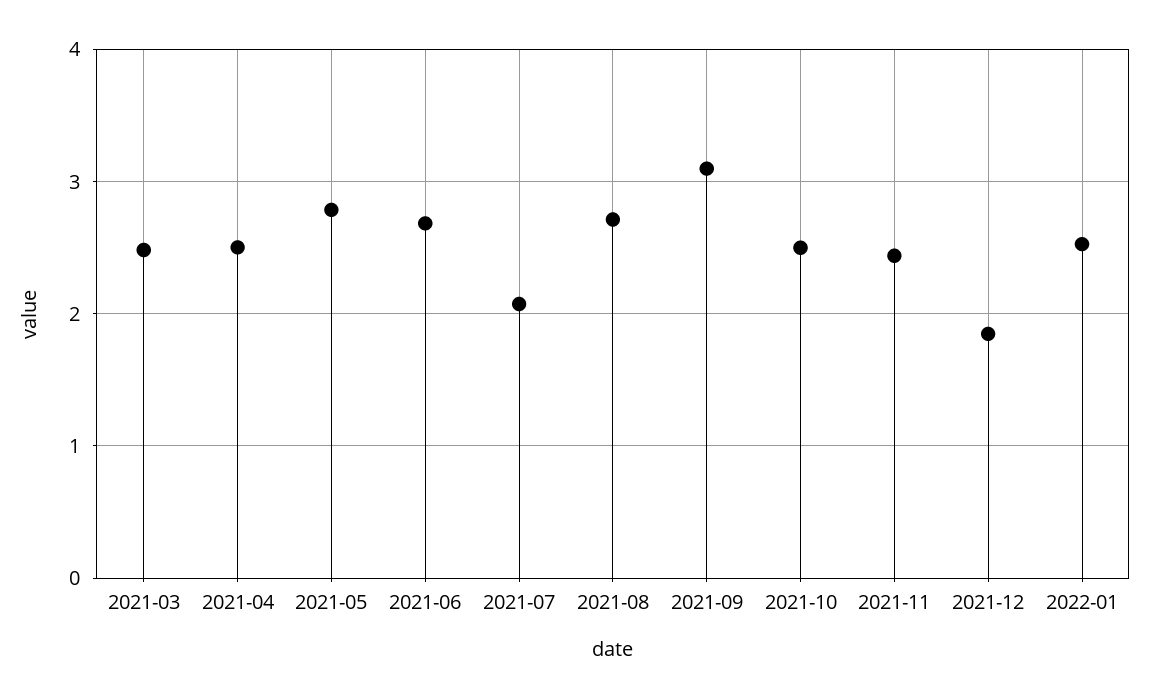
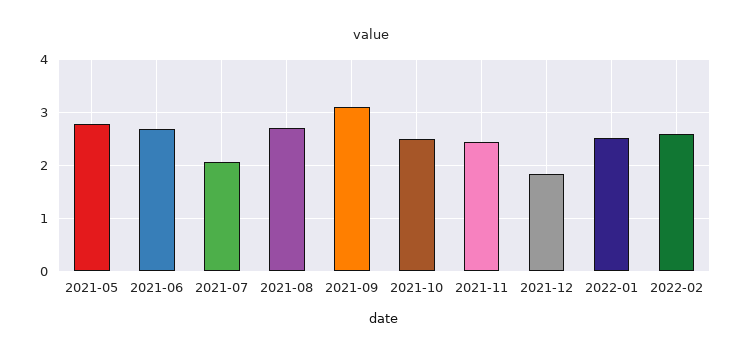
2021-03: 2.5 -> none
2021-04: 2.5 -> none
2022-02: none -> 2.6

